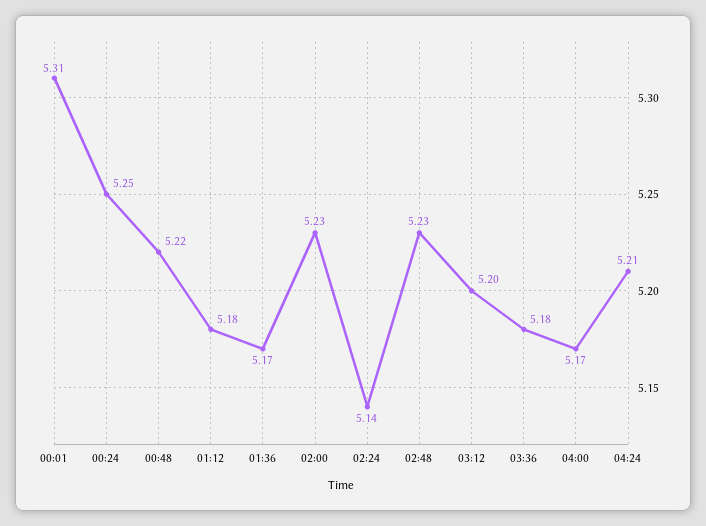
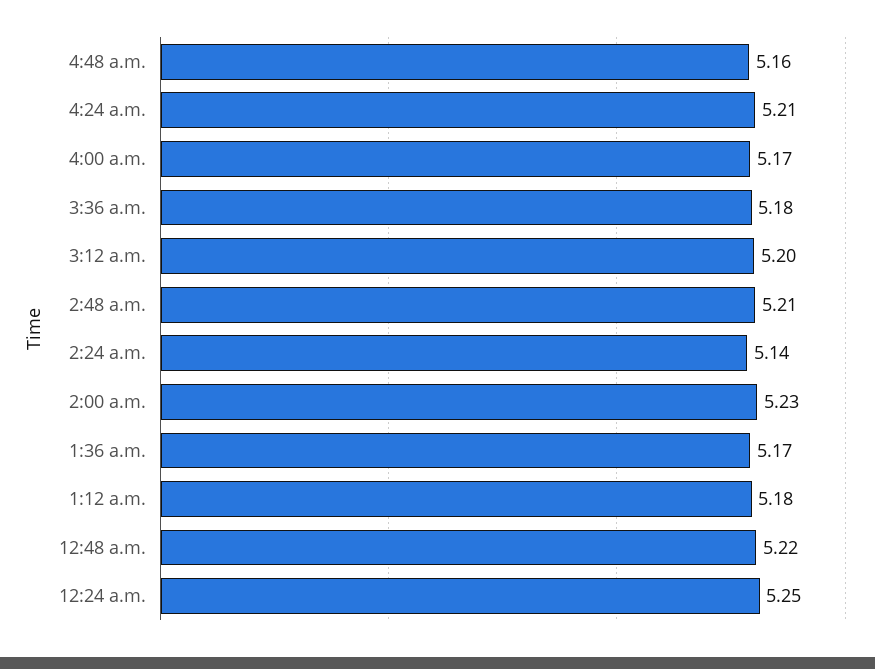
00:01: 5.31 -> none
02:48: 5.23 -> 5.21
4:48 a.m.: none -> 5.16

